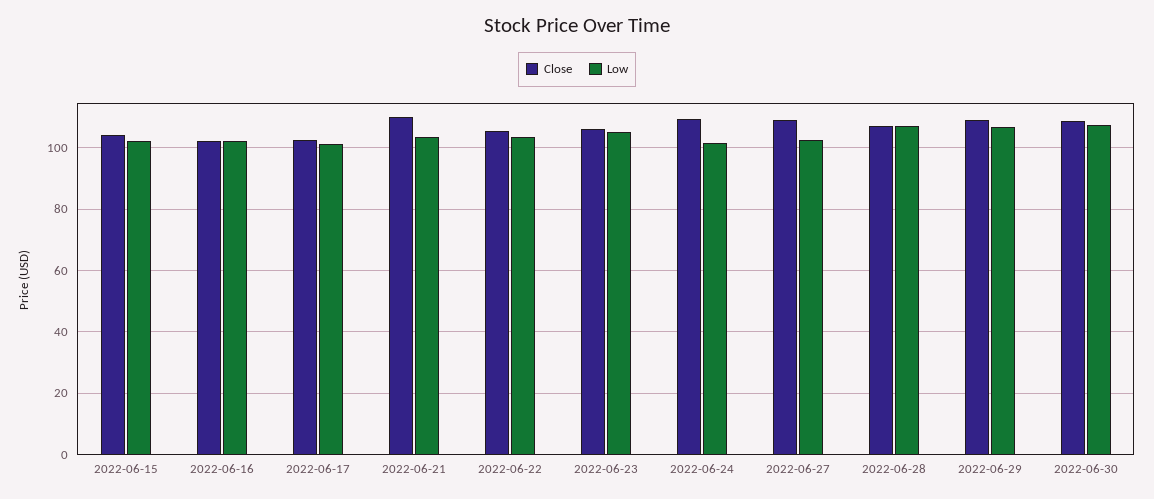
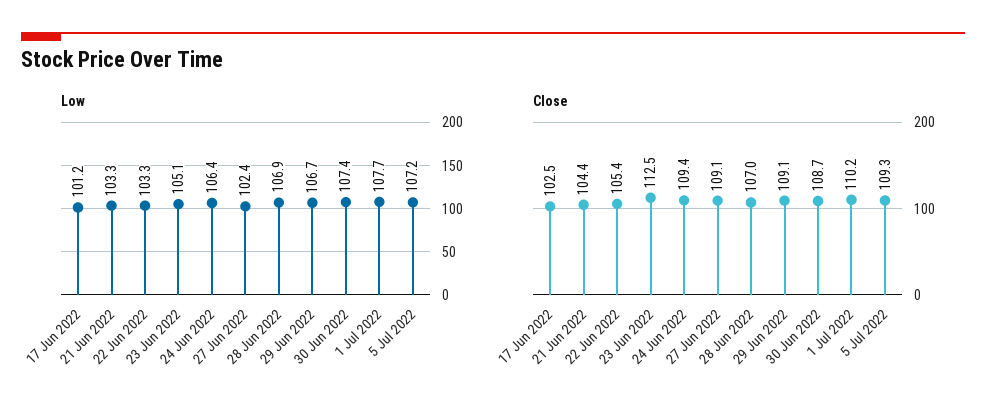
Close, 2022-06-15: 104 -> none
Low, 2022-06-15: 102 -> none
Close, 2022-06-16: 102 -> none
Low, 2022-06-16: 102 -> none
Close, 2022-06-21: 110 -> 104.4
Close, 2022-06-23: 106 -> 112.5
Low, 2022-06-24: 102 -> 106.4
Low, 1 Jul 2022: none -> 107.7
Low, 5 Jul 2022: none -> 107.2
Close, 1 Jul 2022: none -> 110.2
Close, 5 Jul 2022: none -> 109.3

